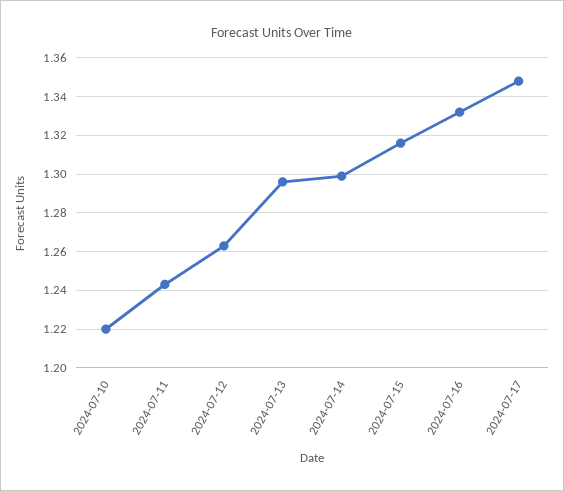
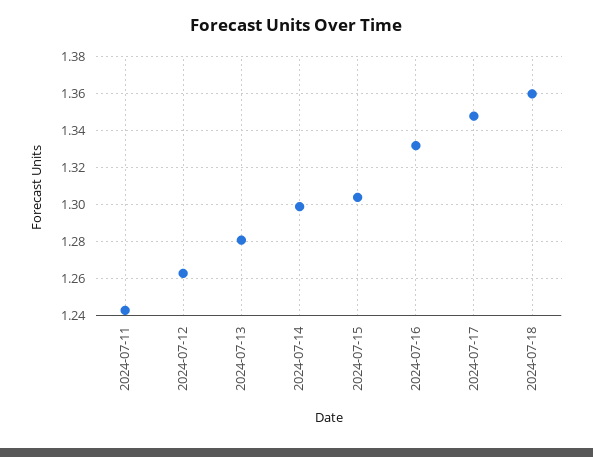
2024-07-10: 1.22 -> none
2024-07-13: 1.295 -> 1.28
2024-07-15: 1.315 -> 1.305
2024-07-18: none -> 1.36

